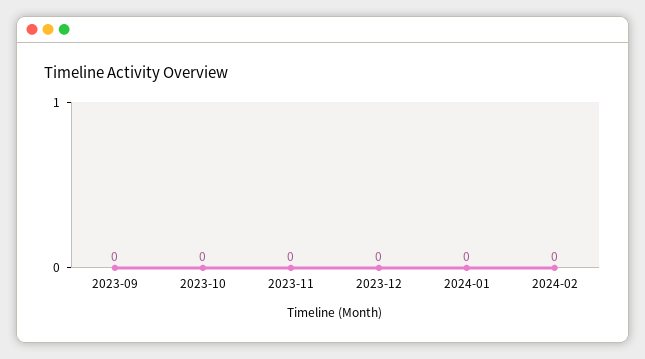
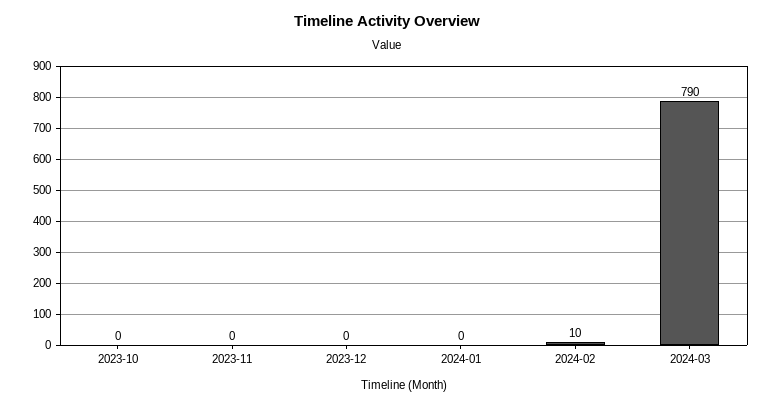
2023-09: 0 -> none
2024-02: 0 -> 10
2024-03: none -> 790

